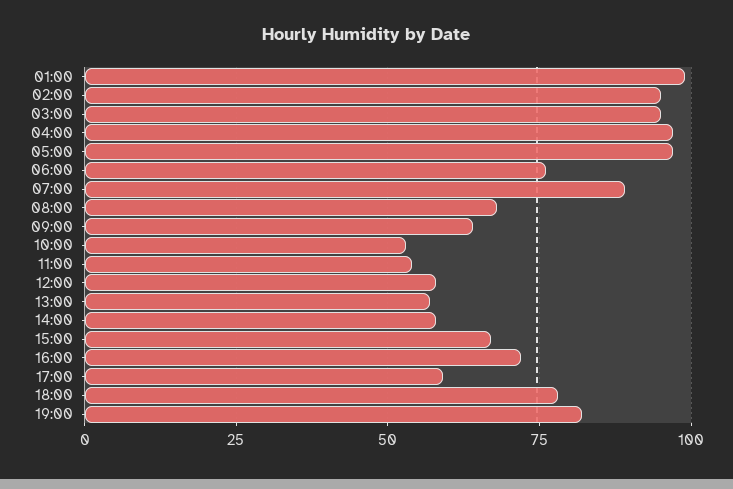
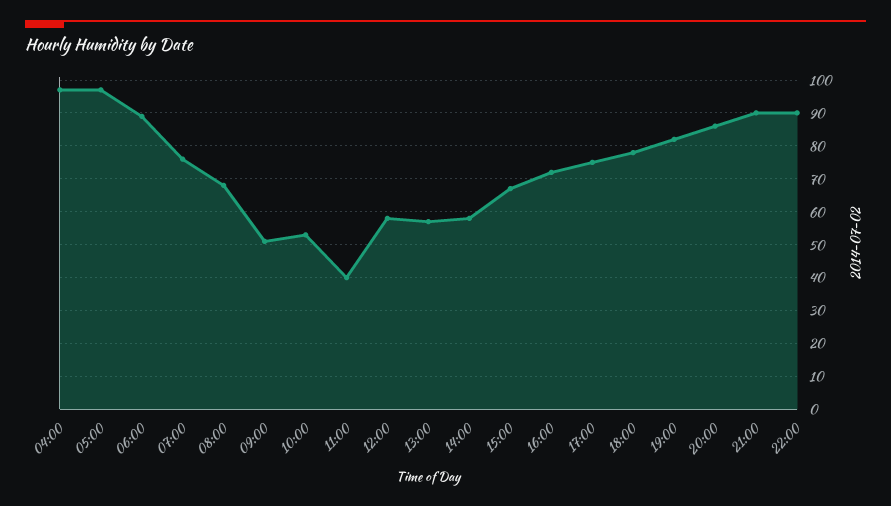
01:00: 100 -> none
02:00: 95 -> none
03:00: 95 -> none
06:00: 75 -> 90
07:00: 90 -> 75
09:00: 65 -> 50
11:00: 55 -> 40
17:00: 60 -> 75
20:00: none -> 85
21:00: none -> 90
22:00: none -> 90

